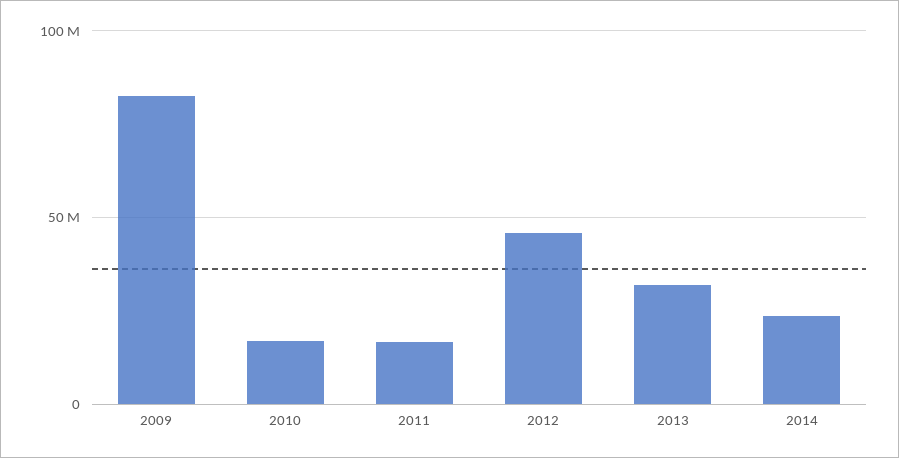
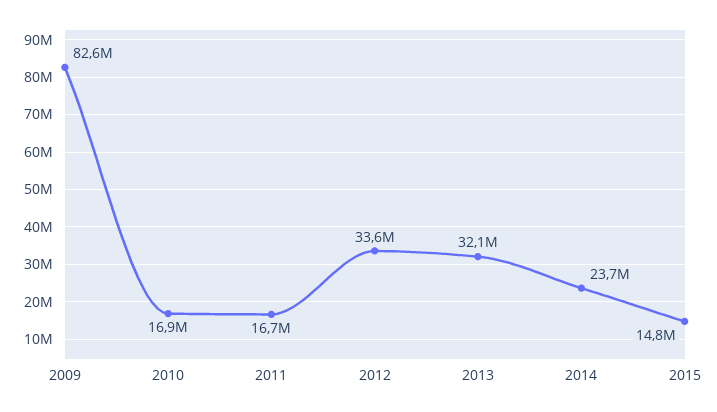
2012: 45000000 -> 33600000
2015: none -> 14800000

